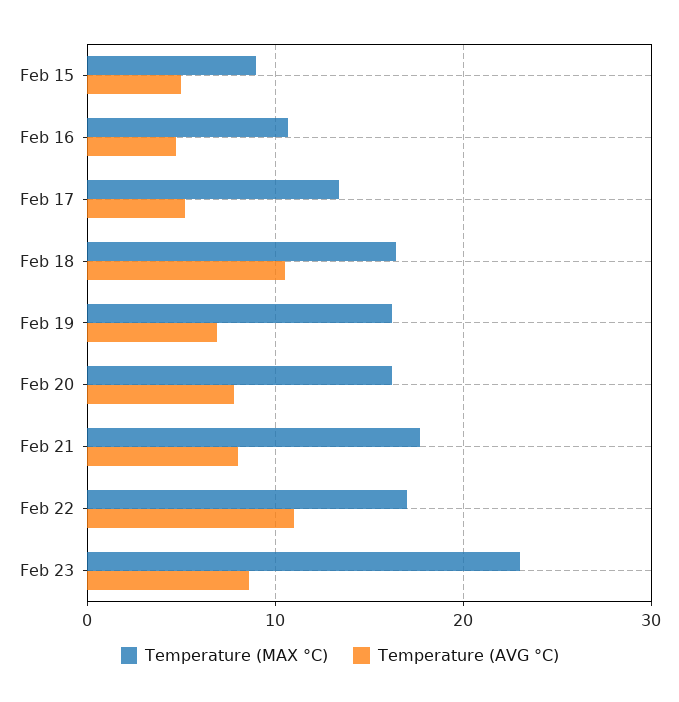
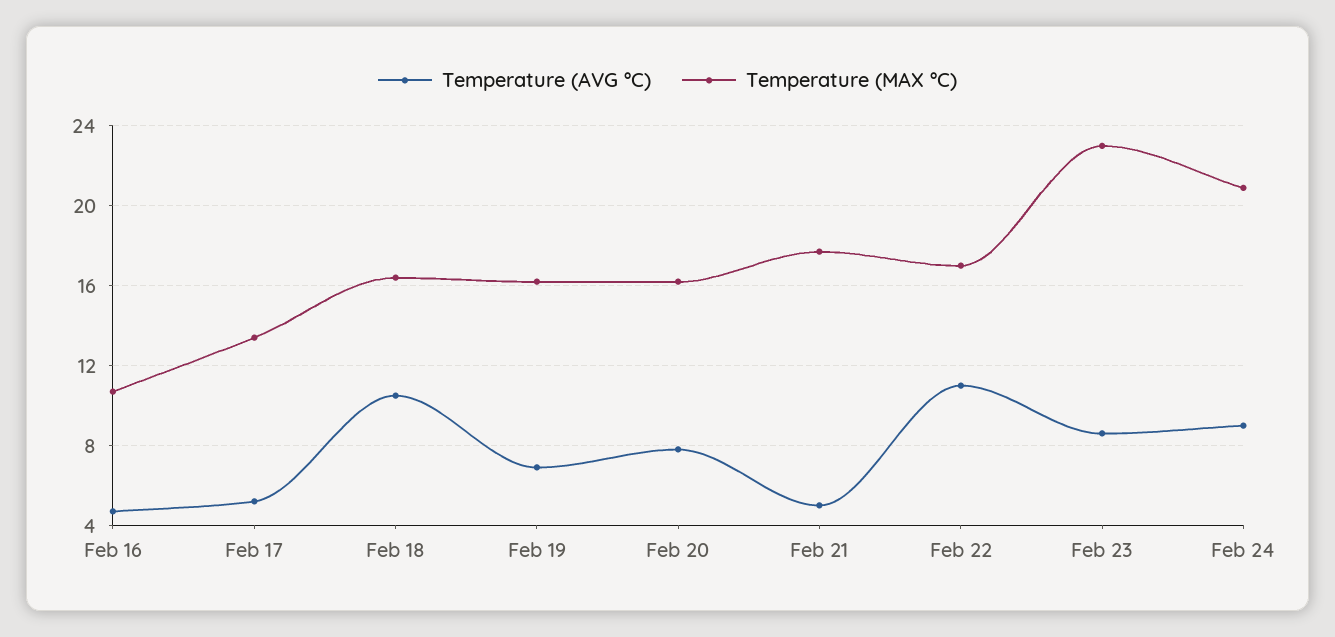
Temperature (MAX °C), Feb 15: 9 -> none
Temperature (AVG °C), Feb 15: 5 -> none
Temperature (AVG °C), Feb 21: 8 -> 5
Temperature (AVG °C), Feb 24: none -> 9
Temperature (MAX °C), Feb 24: none -> 21

